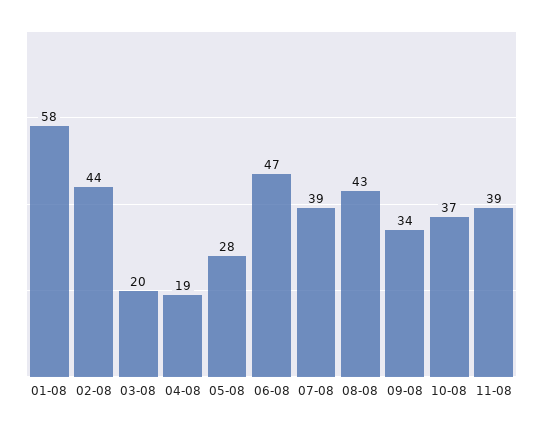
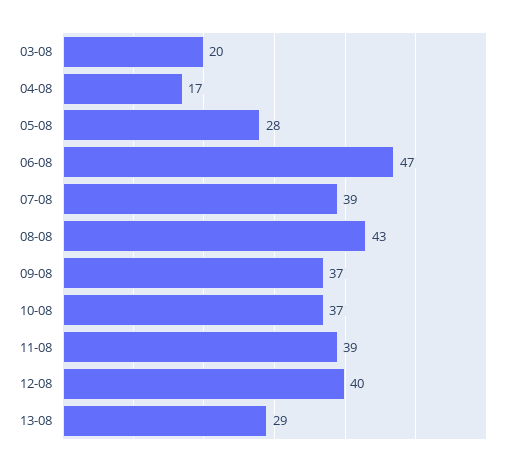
01-08: 58 -> none
02-08: 44 -> none
04-08: 19 -> 17
09-08: 34 -> 37
12-08: none -> 40
13-08: none -> 29

